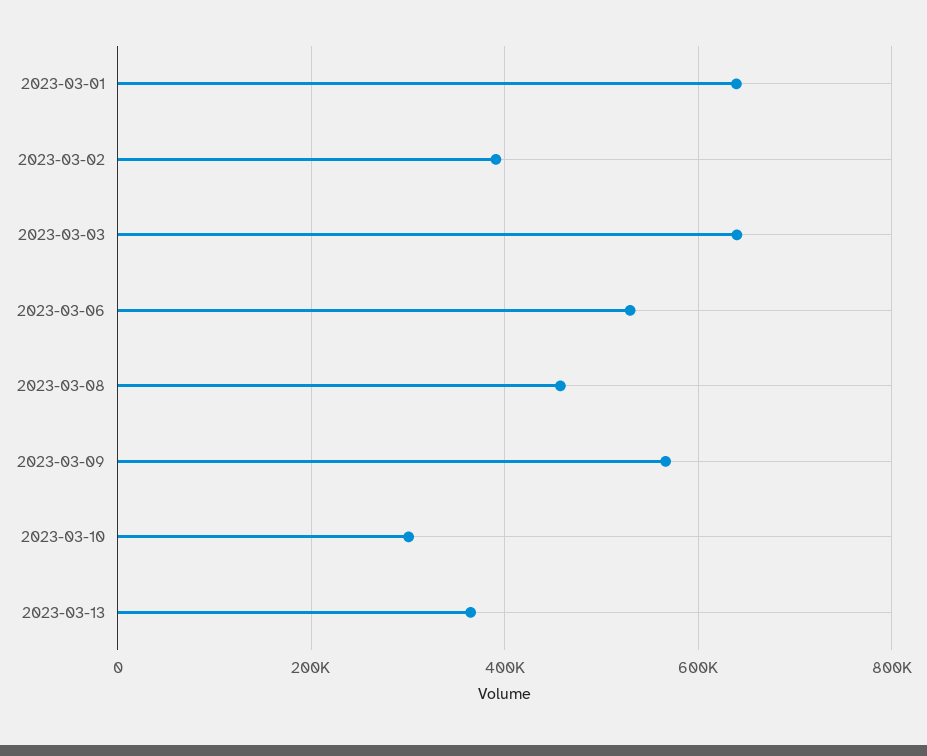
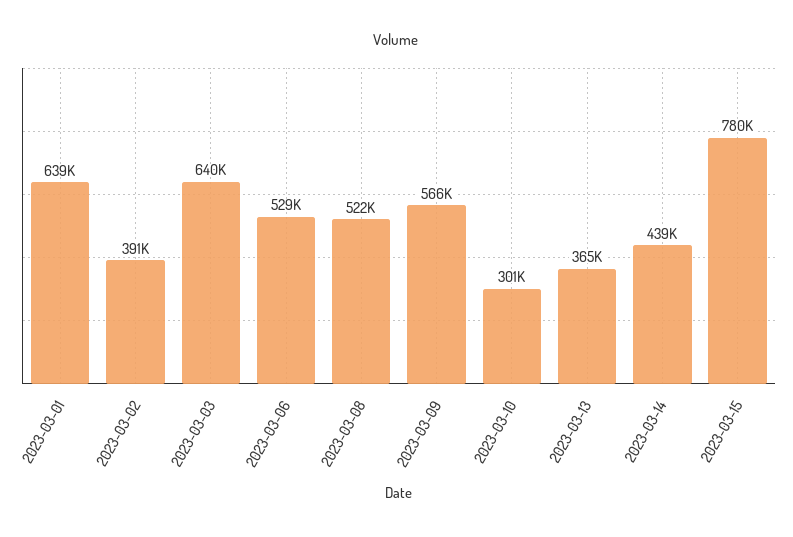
2023-03-08: 460000 -> 522000
2023-03-14: none -> 439000
2023-03-15: none -> 780000

